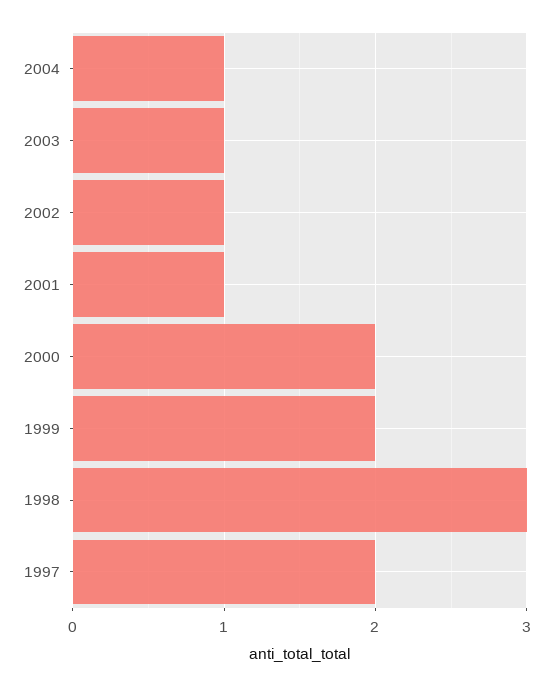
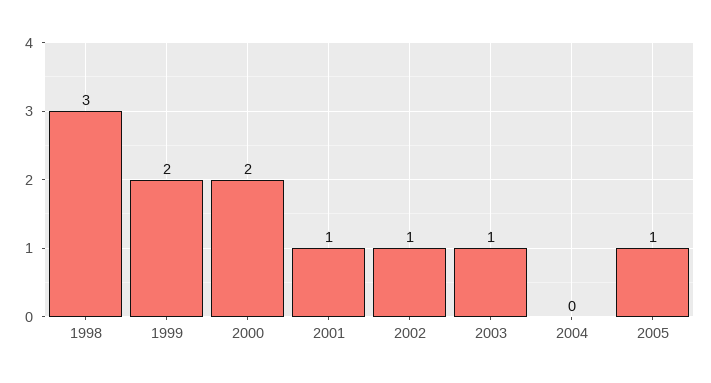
2004: 1 -> 0
1997: 2 -> none
2005: none -> 1

